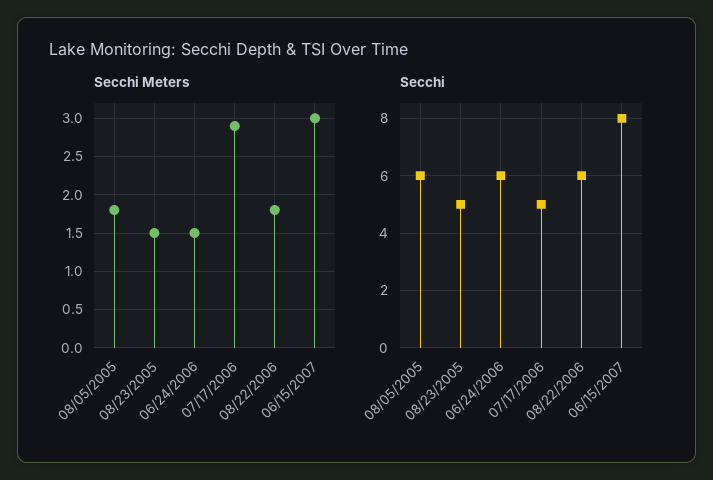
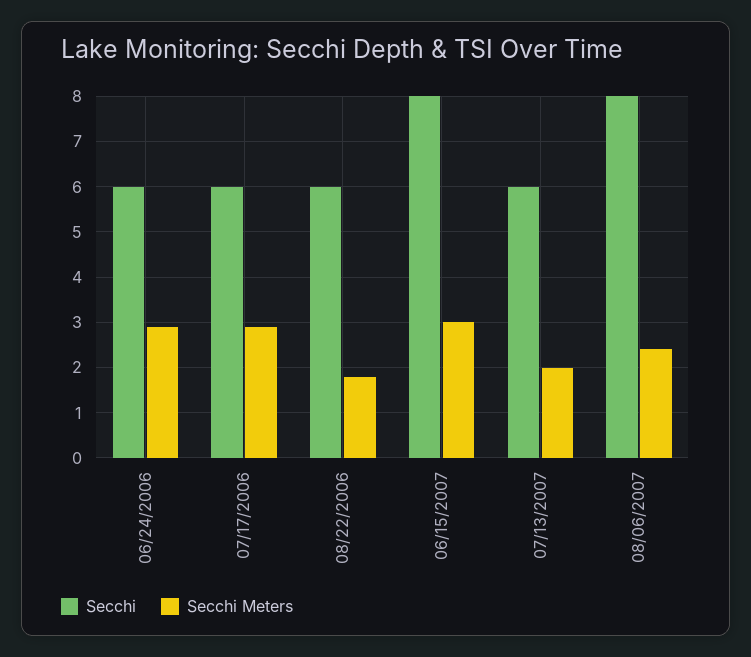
Secchi Meters, 08/05/2005: 1.8 -> none
Secchi Meters, 08/23/2005: 1.5 -> none
Secchi Meters, 06/24/2006: 1.5 -> 3
Secchi, 08/05/2005: 6 -> none
Secchi, 08/23/2005: 5 -> none
Secchi, 07/17/2006: 5 -> 6
Secchi, 07/13/2007: none -> 6
Secchi Meters, 07/13/2007: none -> 2
Secchi, 08/06/2007: none -> 8
Secchi Meters, 08/06/2007: none -> 2.5

